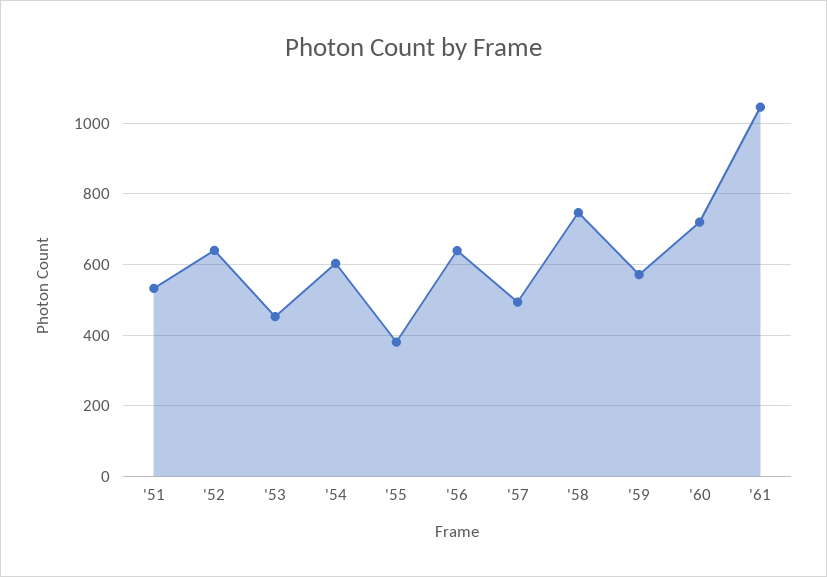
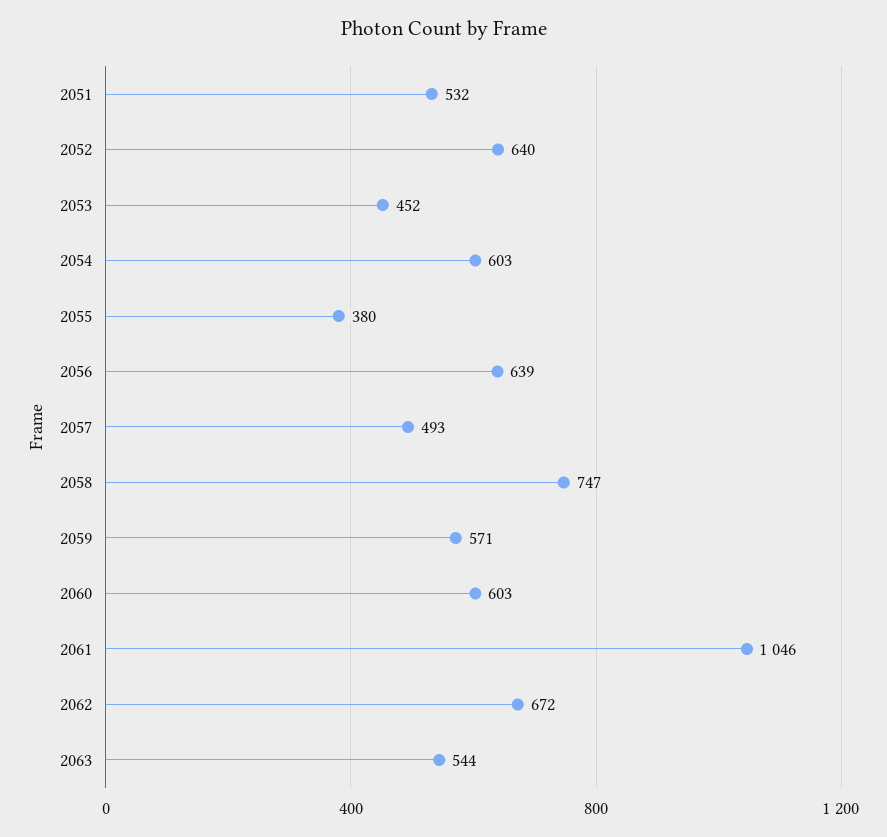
'60: 720 -> 603
2062: none -> 672
2063: none -> 544

